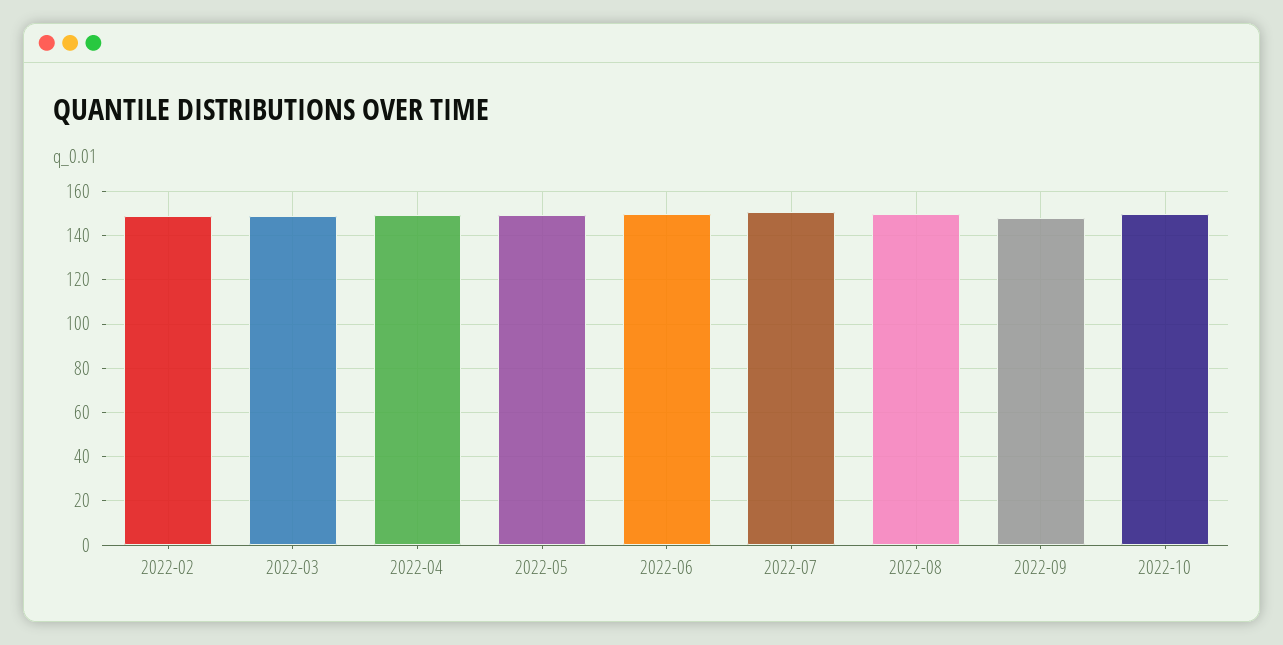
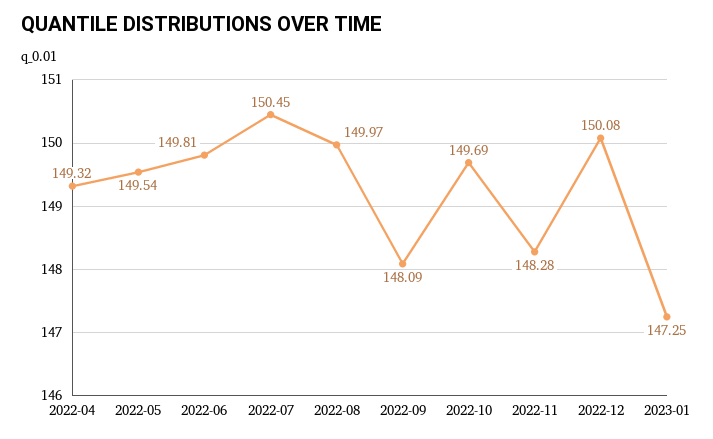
2022-02: 150 -> none
2022-03: 150 -> none
2022-11: none -> 148.28
2022-12: none -> 150.08
2023-01: none -> 147.25

